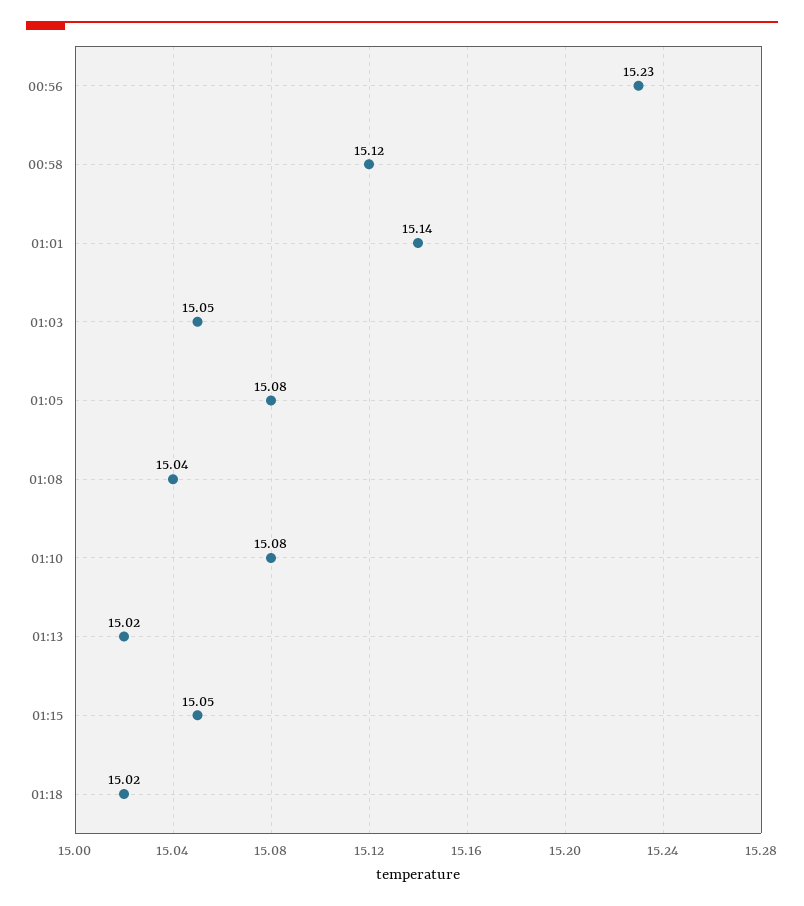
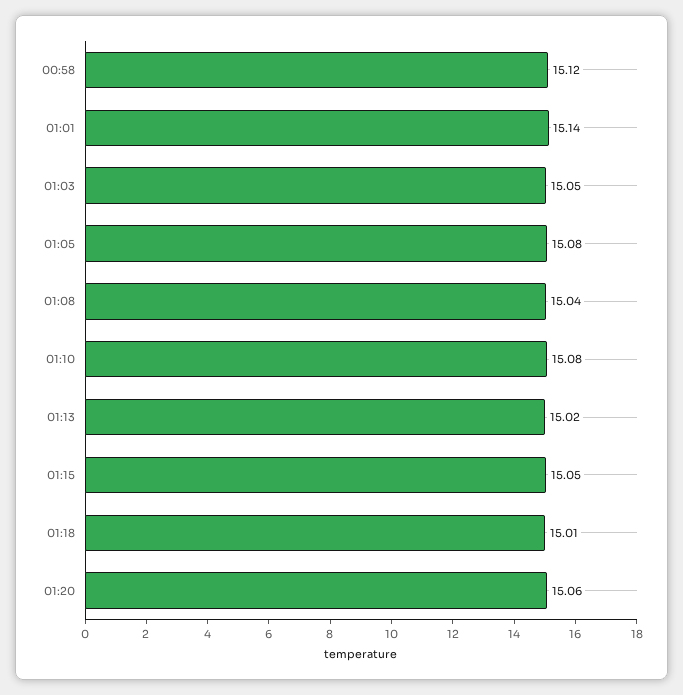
00:56: 15.23 -> none
01:18: 15.02 -> 15.01
01:20: none -> 15.06

